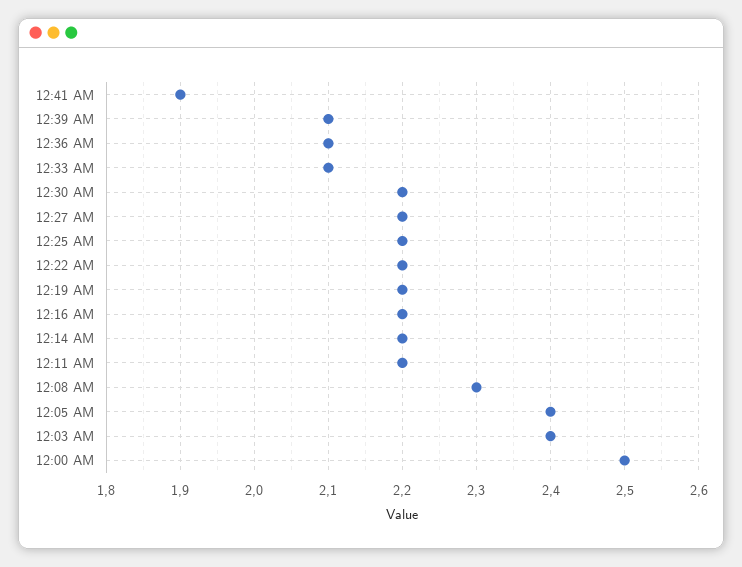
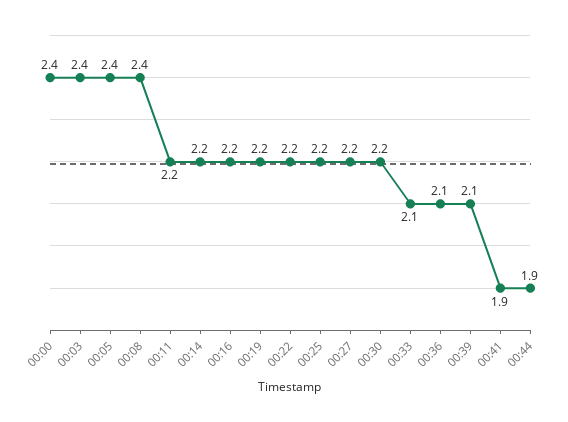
12:08 AM: 2.3 -> 2.4
12:00 AM: 2.5 -> 2.4
00:44: none -> 1.9

